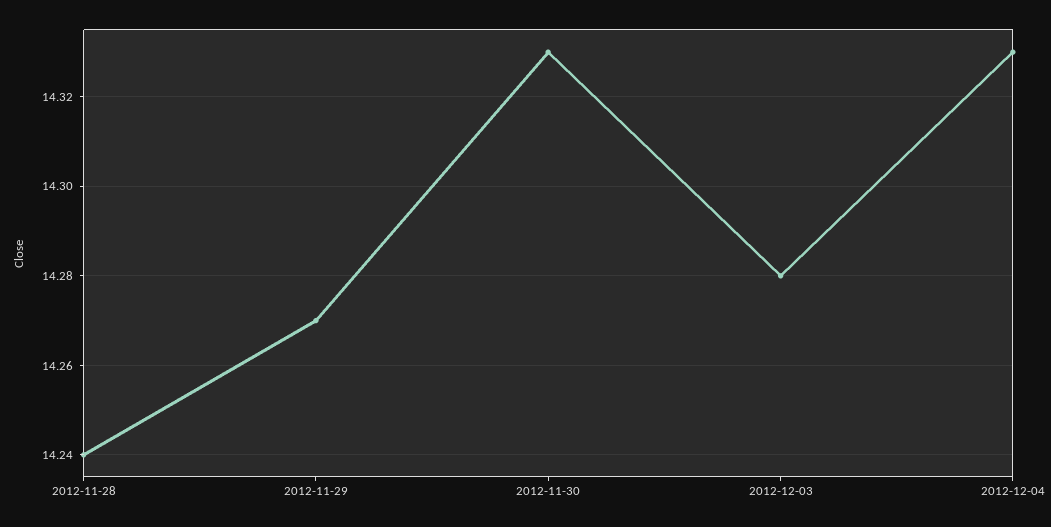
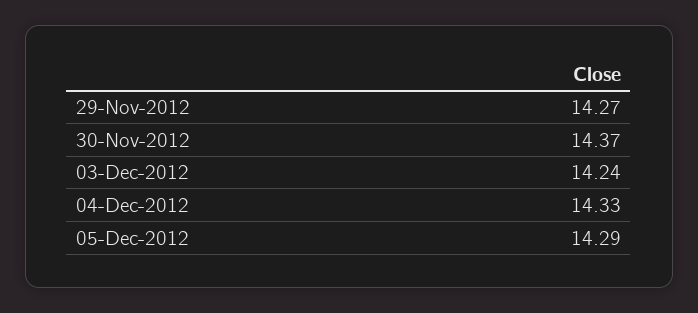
2012-11-28: 14.24 -> none
2012-11-30: 14.33 -> 14.37
2012-12-03: 14.28 -> 14.24
05-Dec-2012: none -> 14.29

